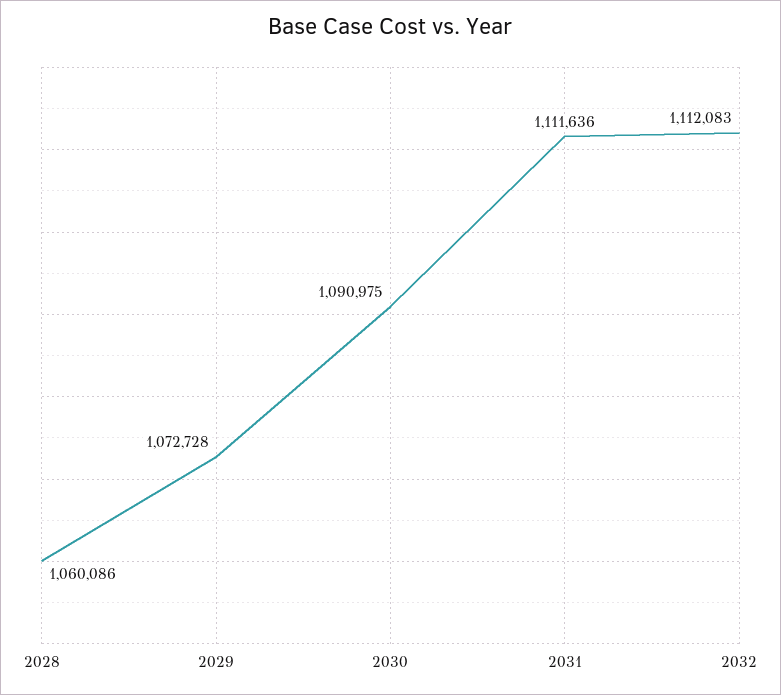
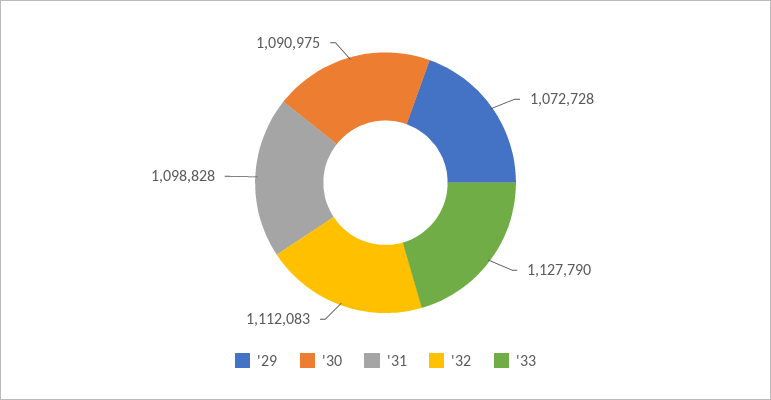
2028: 1060086 -> none
2031: 1111636 -> 1098828
'33: none -> 1127790

